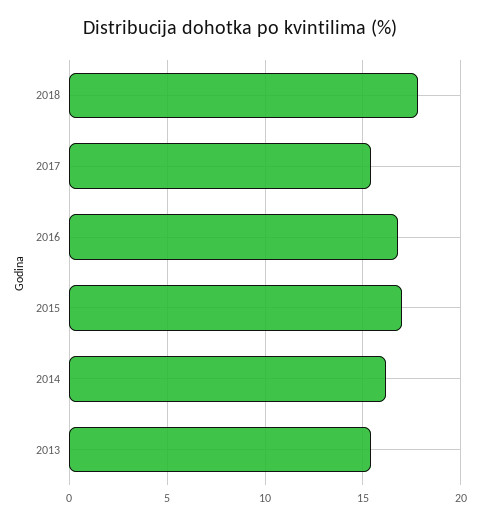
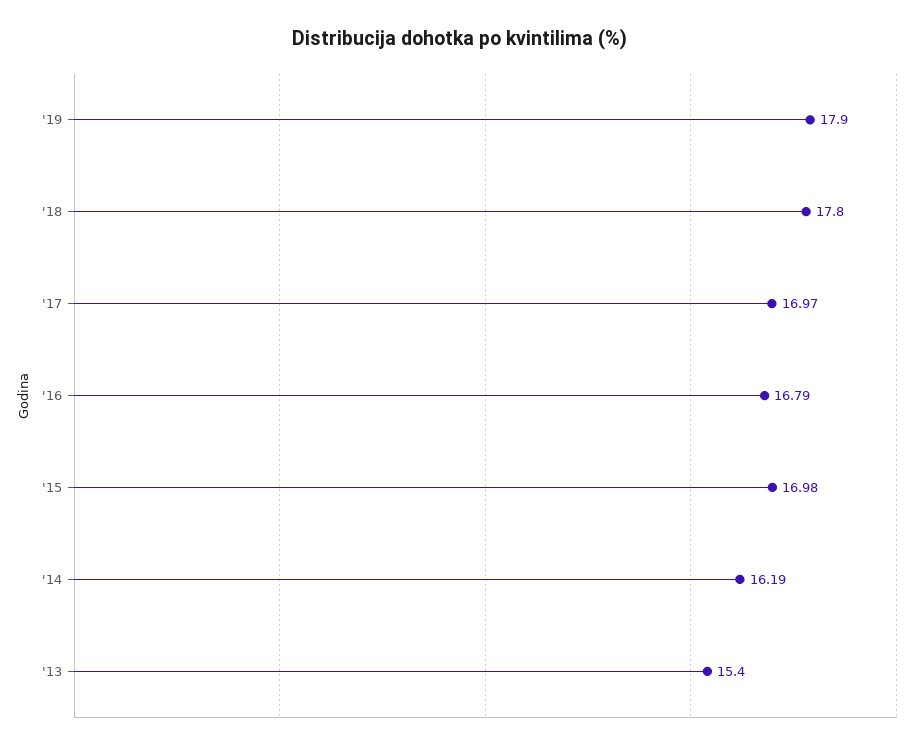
2017: 15.5 -> 16.97
'19: none -> 17.9

